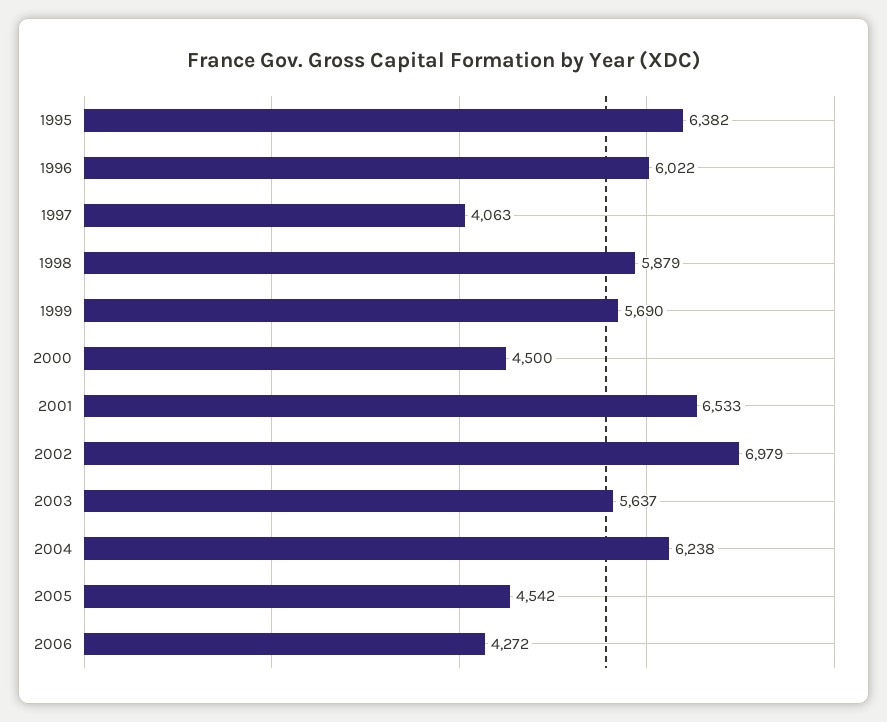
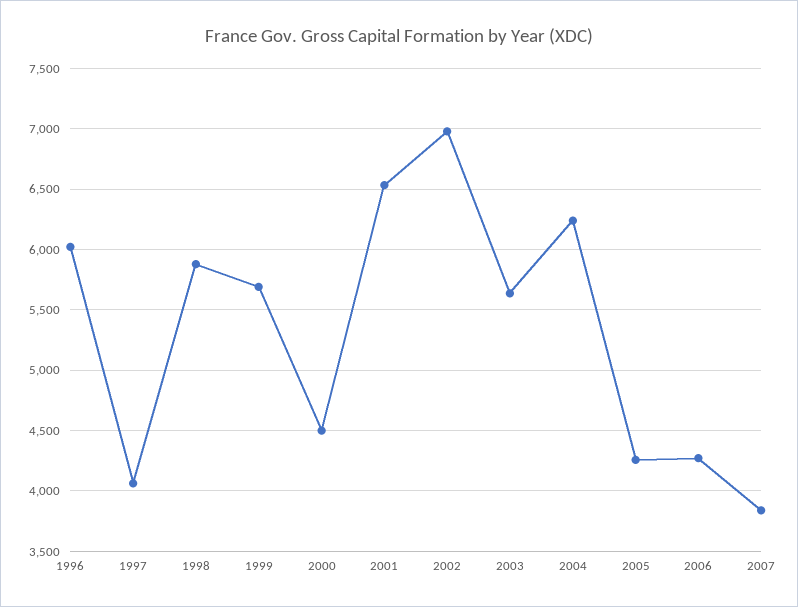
1995: 6382 -> none
2005: 4542 -> 4250
2007: none -> 3850

